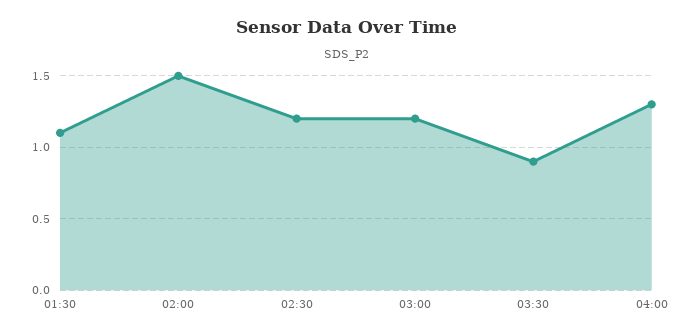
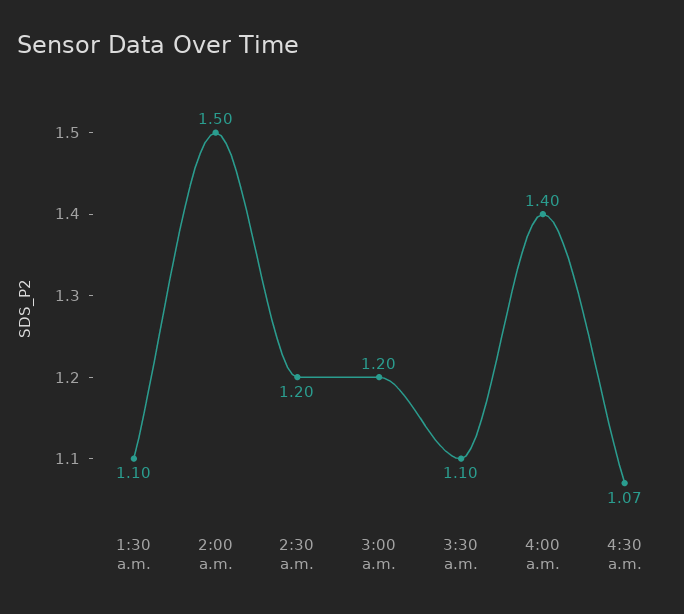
03:30: 0.9 -> 1.1
04:00: 1.3 -> 1.4
4:30 a.m.: none -> 1.07

